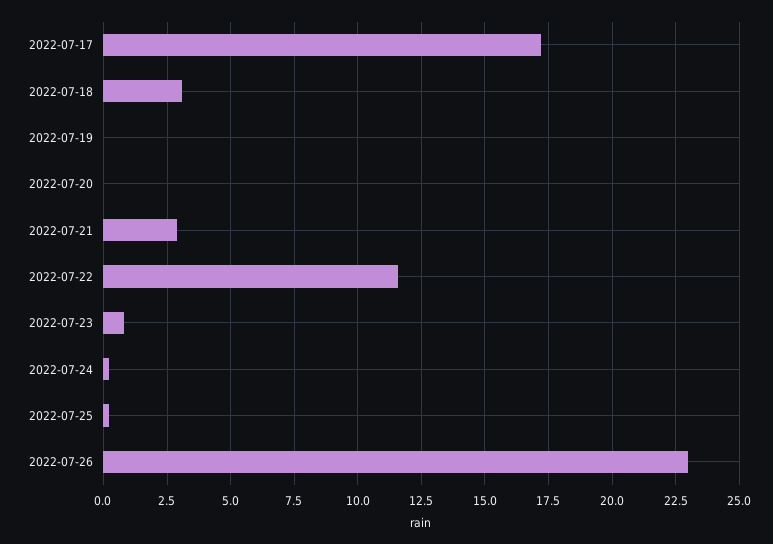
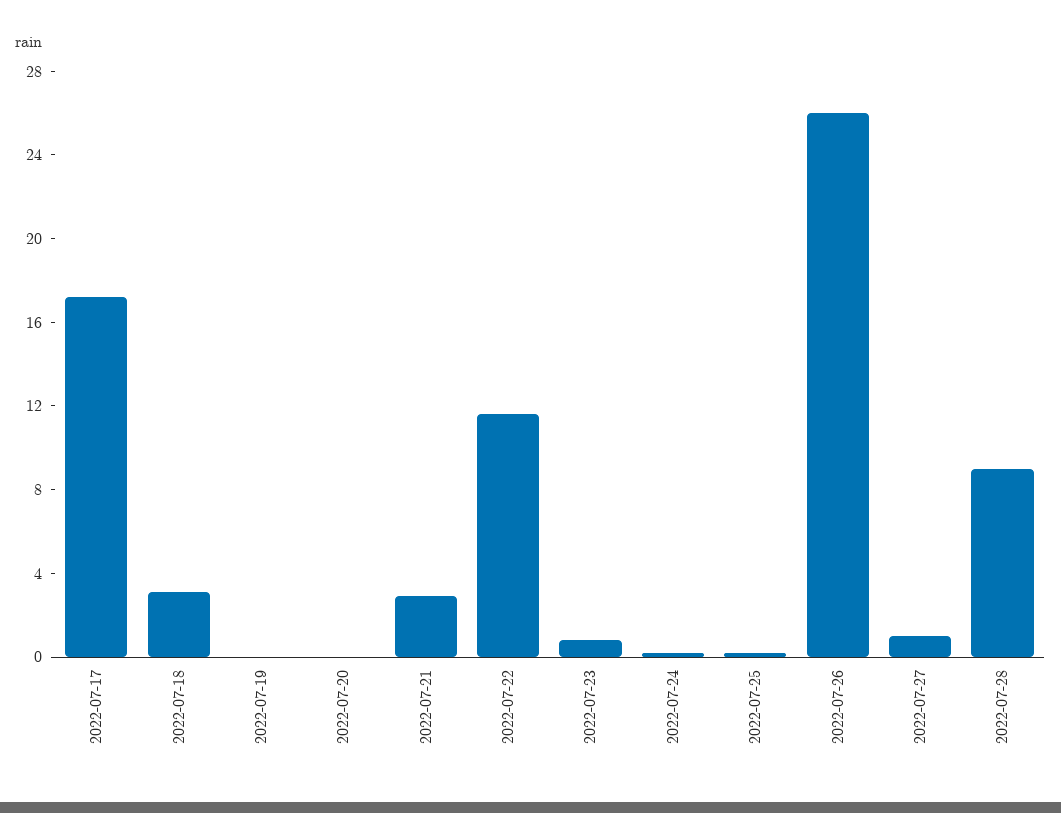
2022-07-26: 23 -> 26
2022-07-27: none -> 1
2022-07-28: none -> 9

